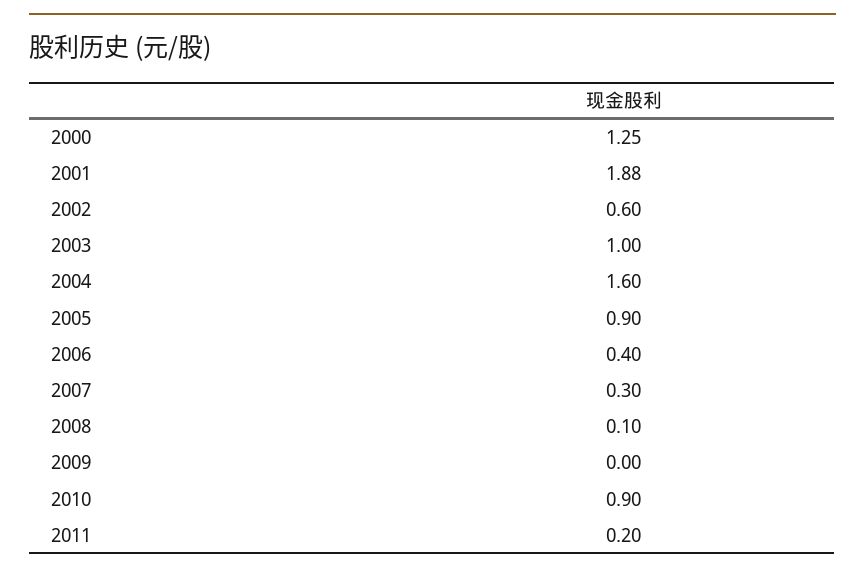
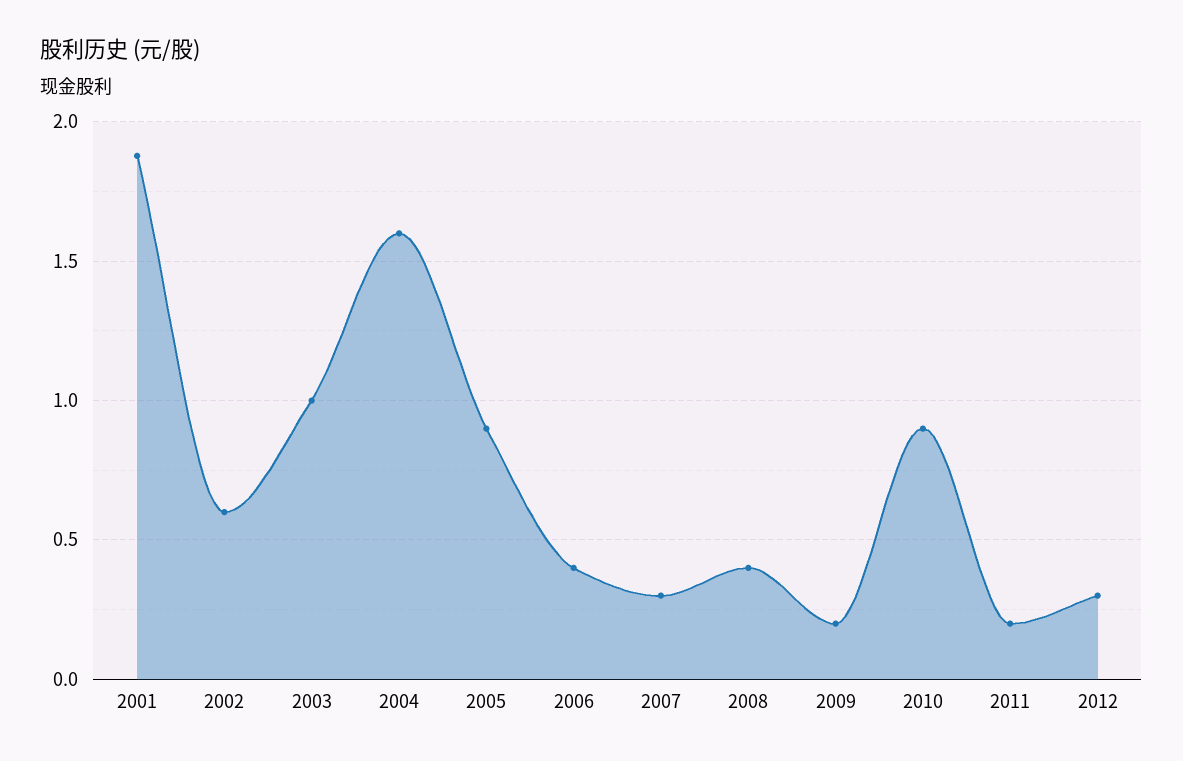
2000: 1.25 -> none
2008: 0.1 -> 0.4
2009: 0 -> 0.2
2012: none -> 0.3

